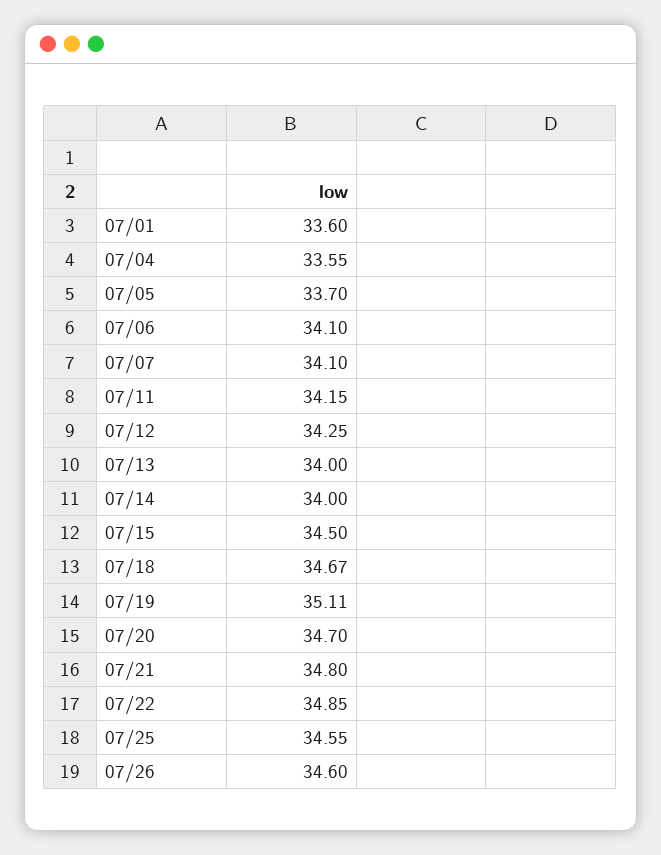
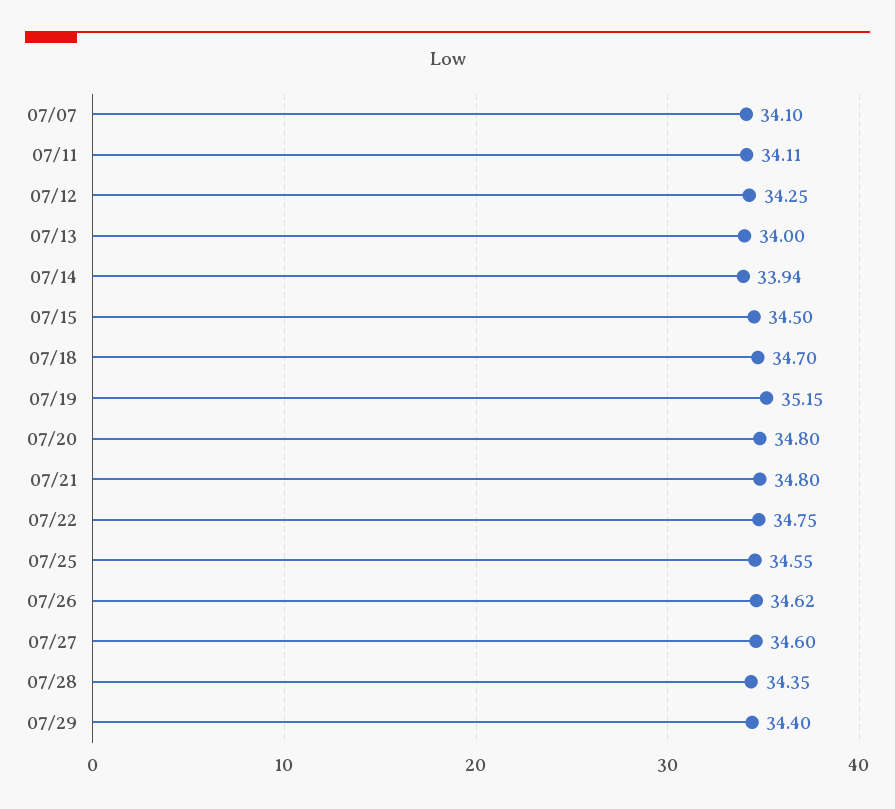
07/01: 33.6 -> none
07/04: 33.55 -> none
07/05: 33.7 -> none
07/06: 34.1 -> none
07/11: 34.15 -> 34.11
07/14: 34 -> 33.94
07/18: 34.67 -> 34.7
07/19: 35.11 -> 35.15
07/20: 34.7 -> 34.8
07/22: 34.85 -> 34.75
07/26: 34.6 -> 34.62
07/27: none -> 34.6
07/28: none -> 34.35
07/29: none -> 34.4

